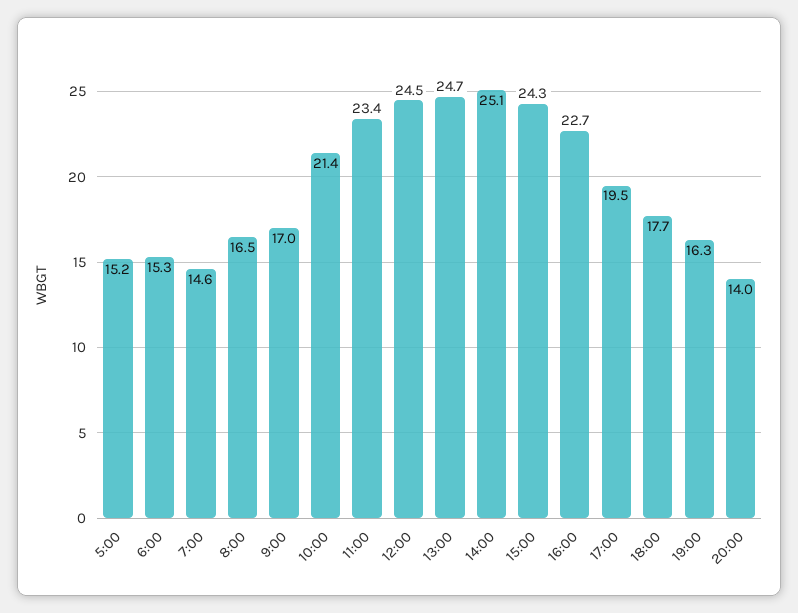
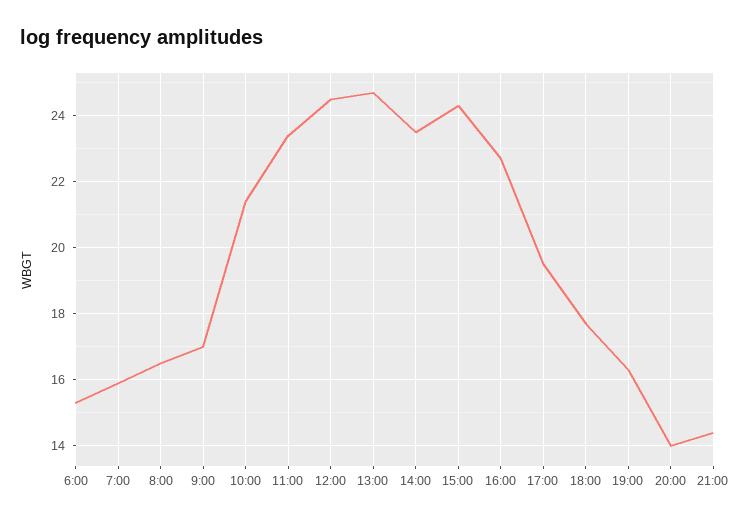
5:00: 15.2 -> none
7:00: 14.6 -> 16
14:00: 25.1 -> 23.5
21:00: none -> 14.5

